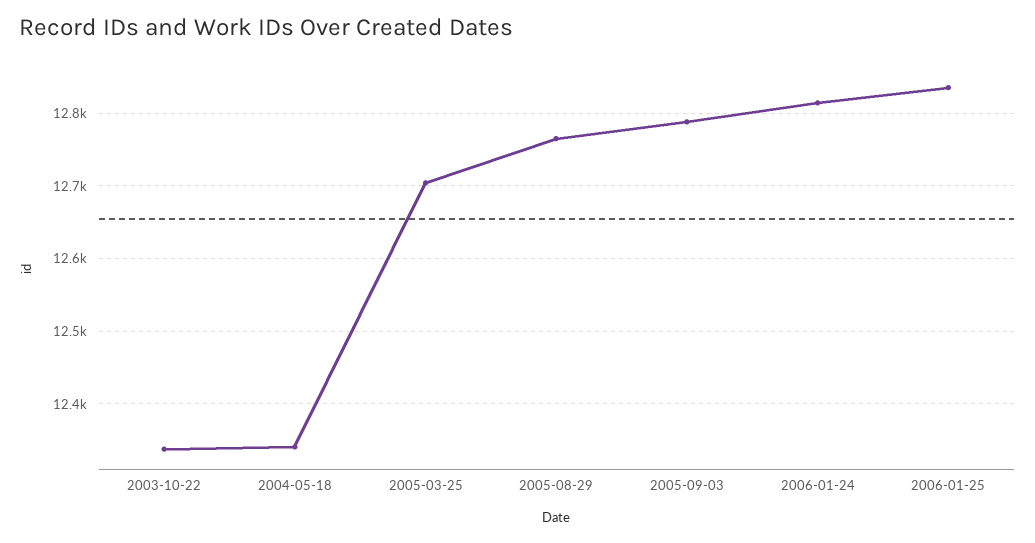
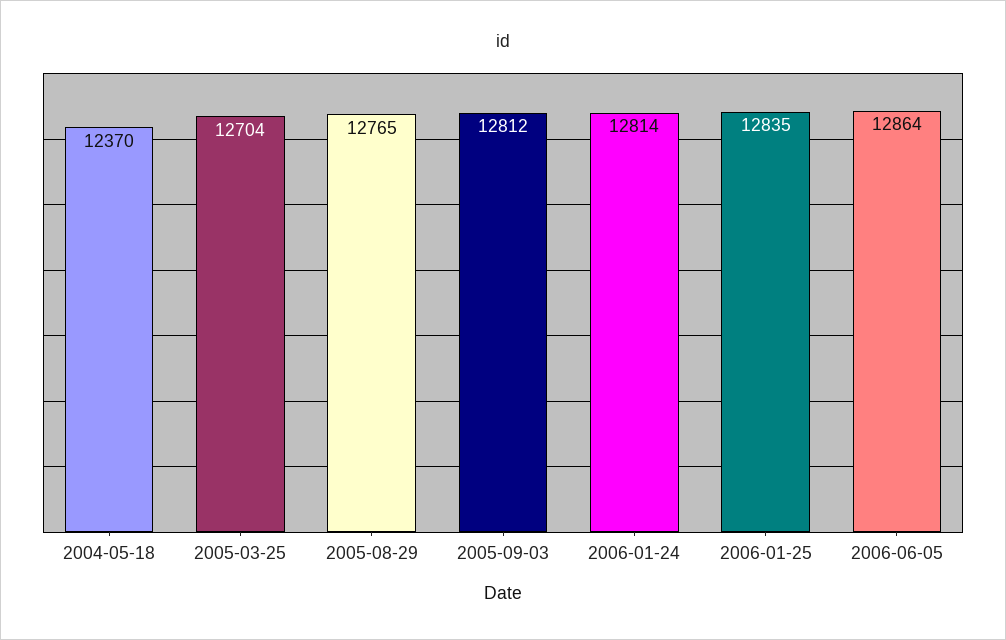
2003-10-22: 12340 -> none
2004-05-18: 12340 -> 12370
2005-09-03: 12790 -> 12812
2006-06-05: none -> 12864

